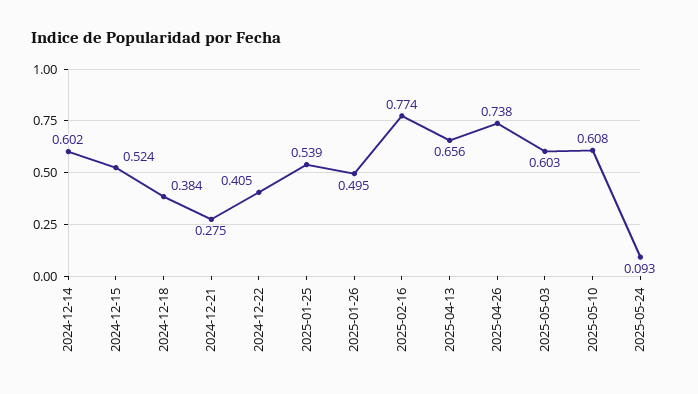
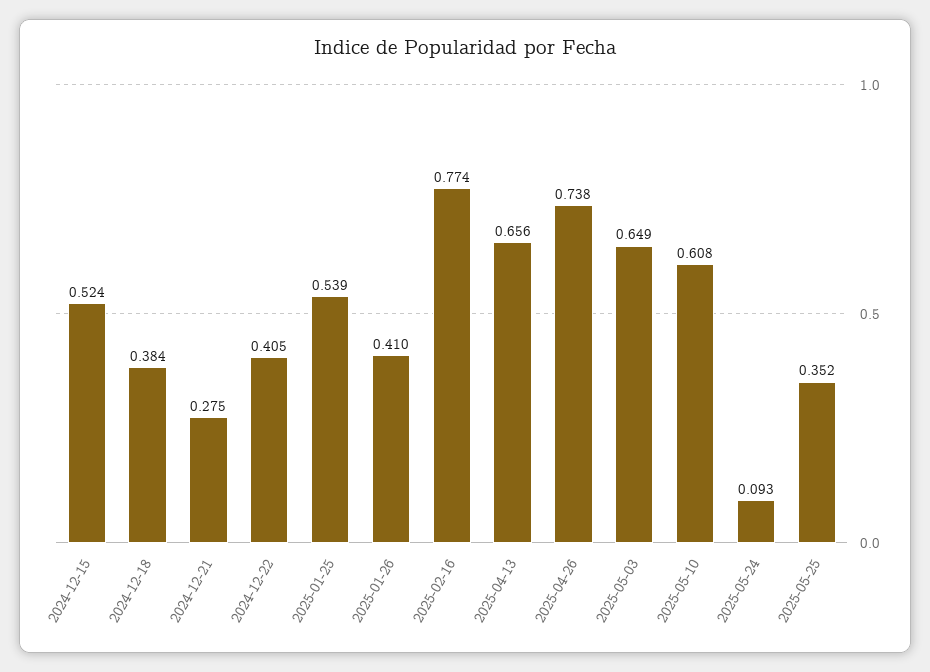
2024-12-14: 0.602 -> none
2025-01-26: 0.495 -> 0.41
2025-05-03: 0.603 -> 0.649
2025-05-25: none -> 0.352

